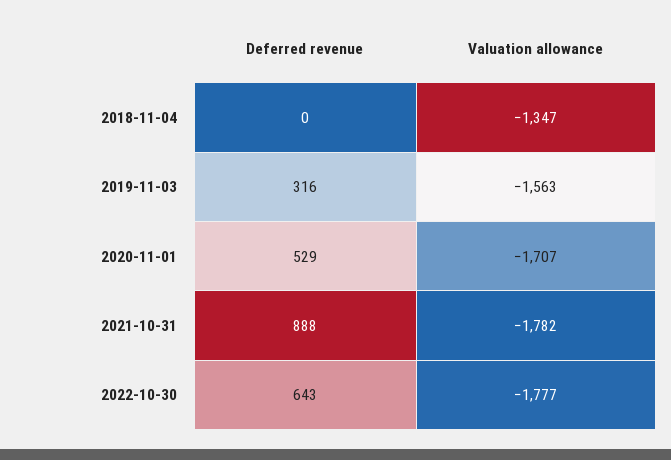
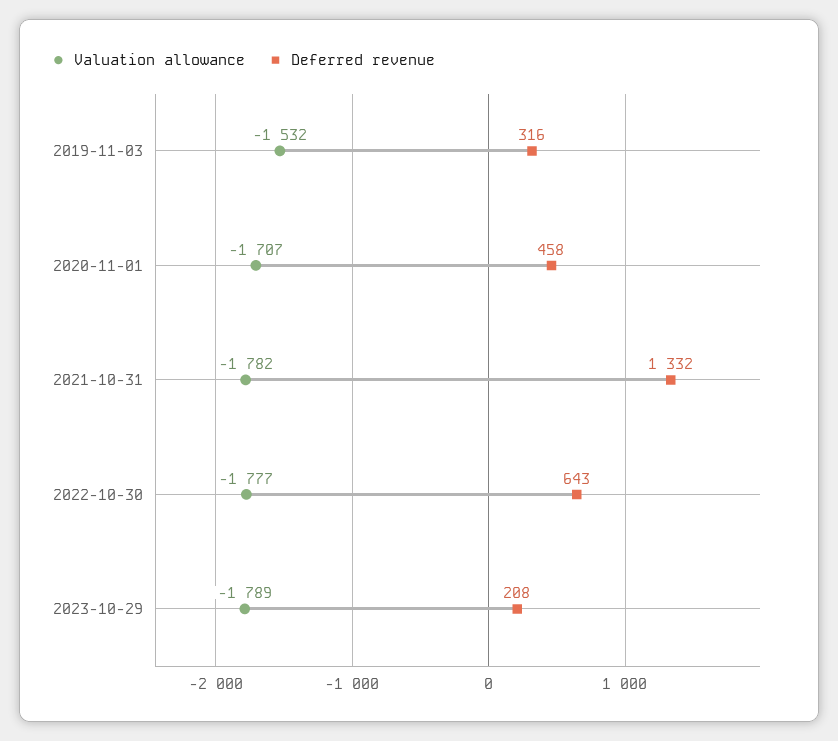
Deferred revenue, 2018-11-04: 0 -> none
Valuation allowance, 2018-11-04: -1347 -> none
Valuation allowance, 2019-11-03: -1563 -> -1532
Deferred revenue, 2020-11-01: 529 -> 458
Deferred revenue, 2021-10-31: 888 -> 1332
Valuation allowance, 2023-10-29: none -> -1789
Deferred revenue, 2023-10-29: none -> 208

